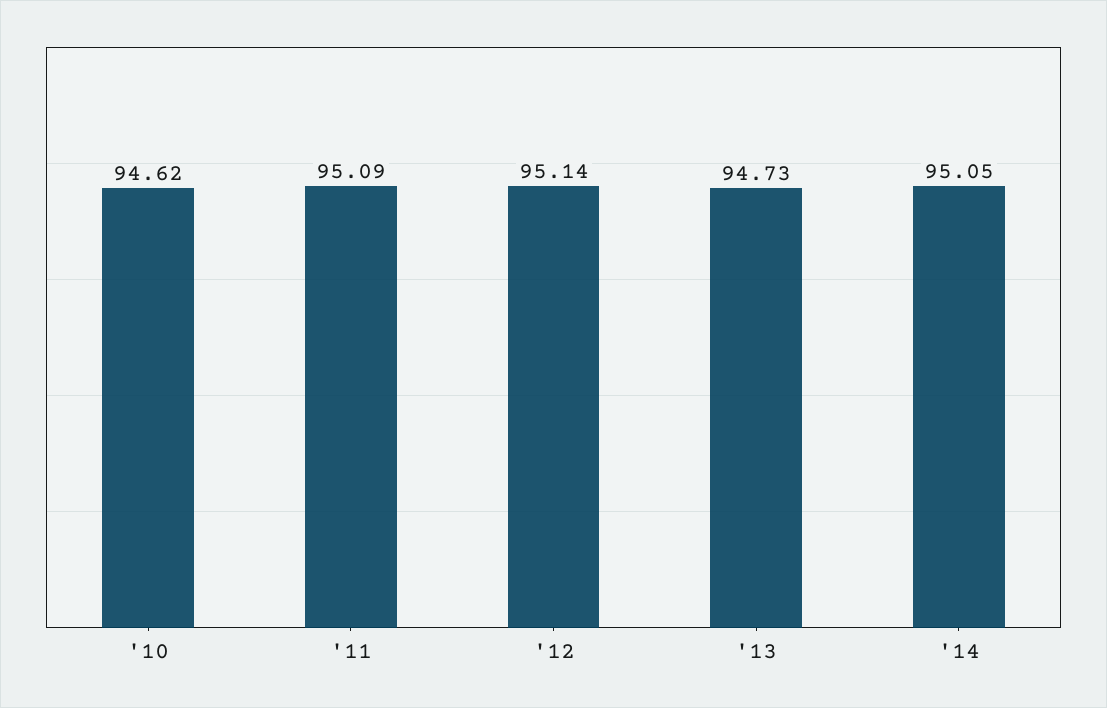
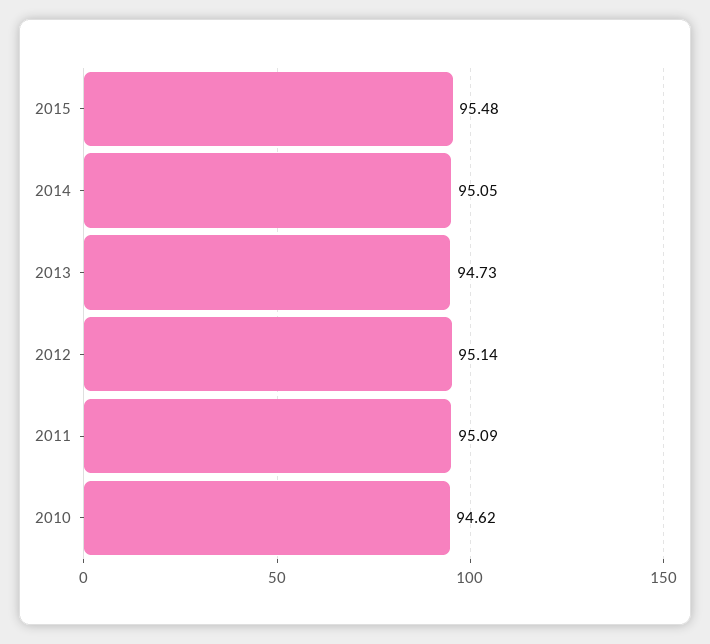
2015: none -> 95.48

